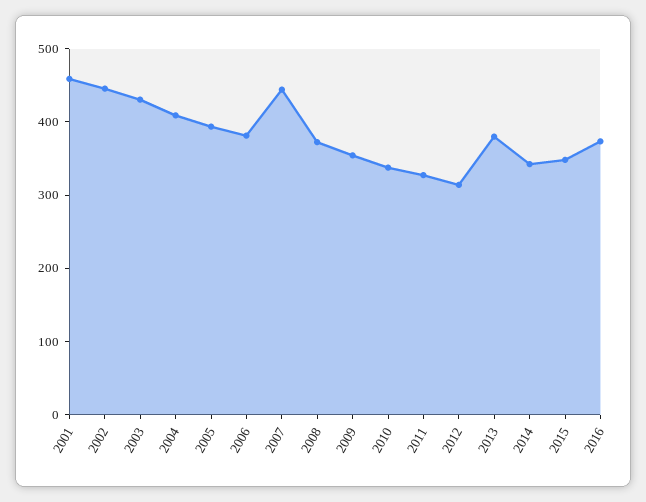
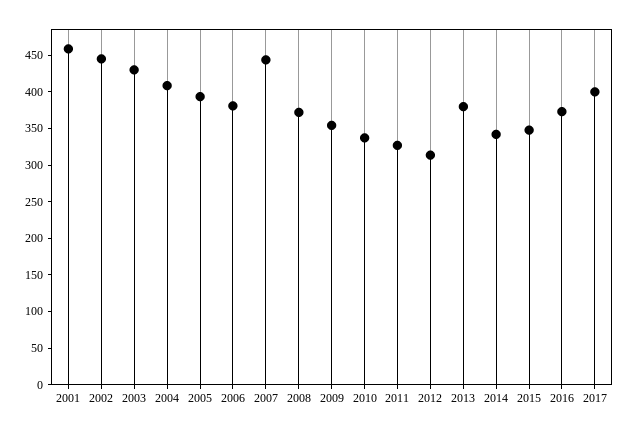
2017: none -> 400

